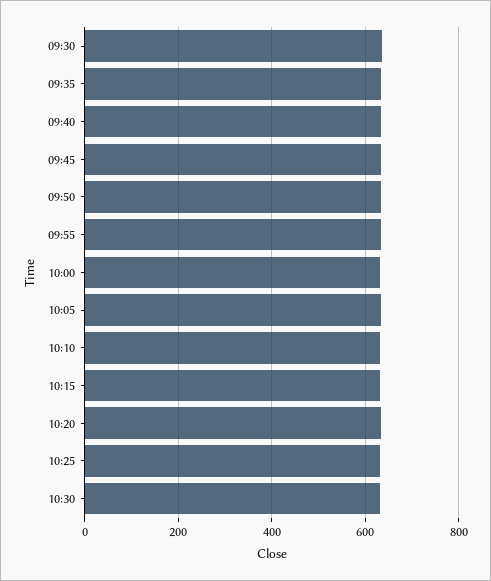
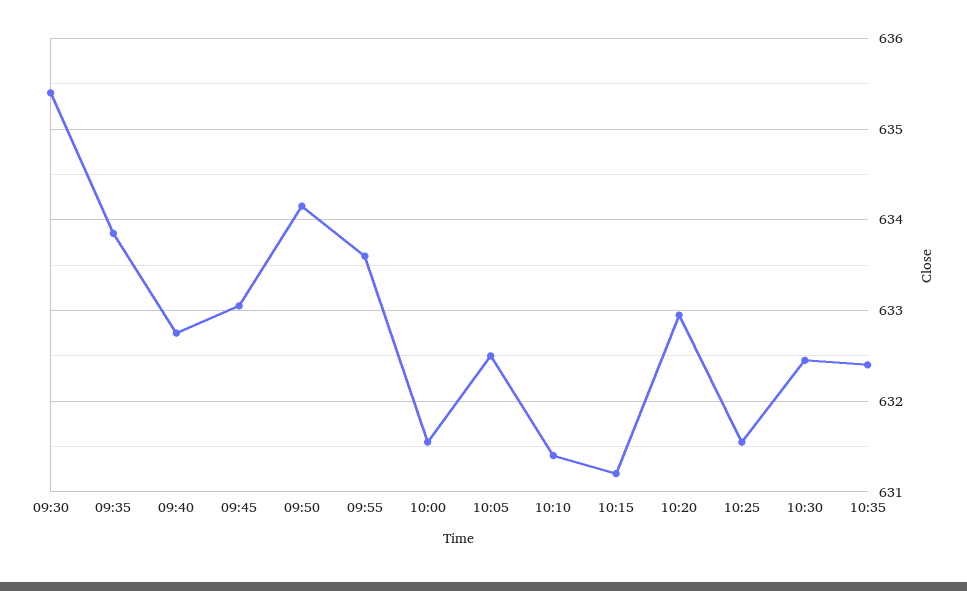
10:35: none -> 632.4

